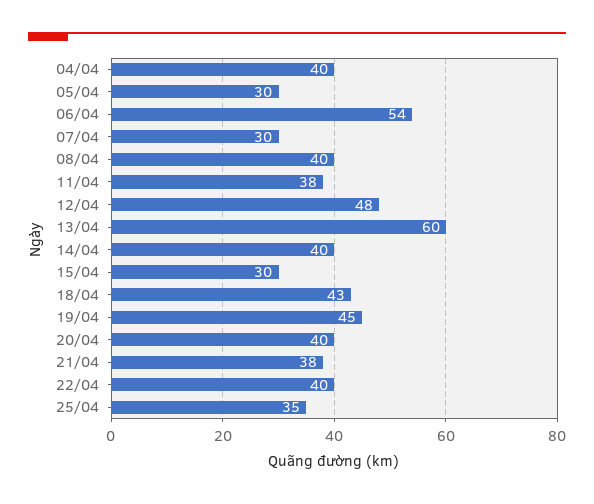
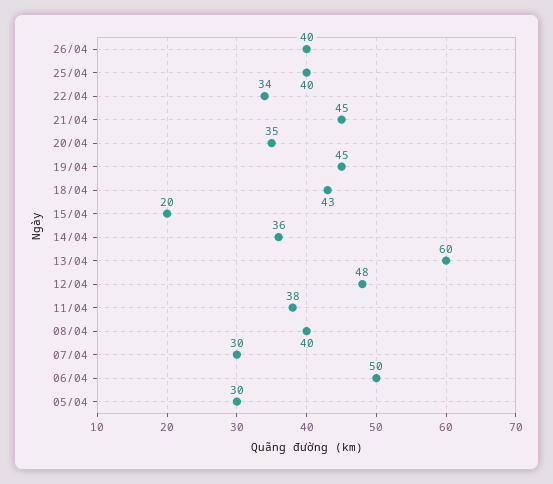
04/04: 40 -> none
06/04: 54 -> 50
14/04: 40 -> 36
15/04: 30 -> 20
20/04: 40 -> 35
21/04: 38 -> 45
22/04: 40 -> 34
25/04: 35 -> 40
26/04: none -> 40

